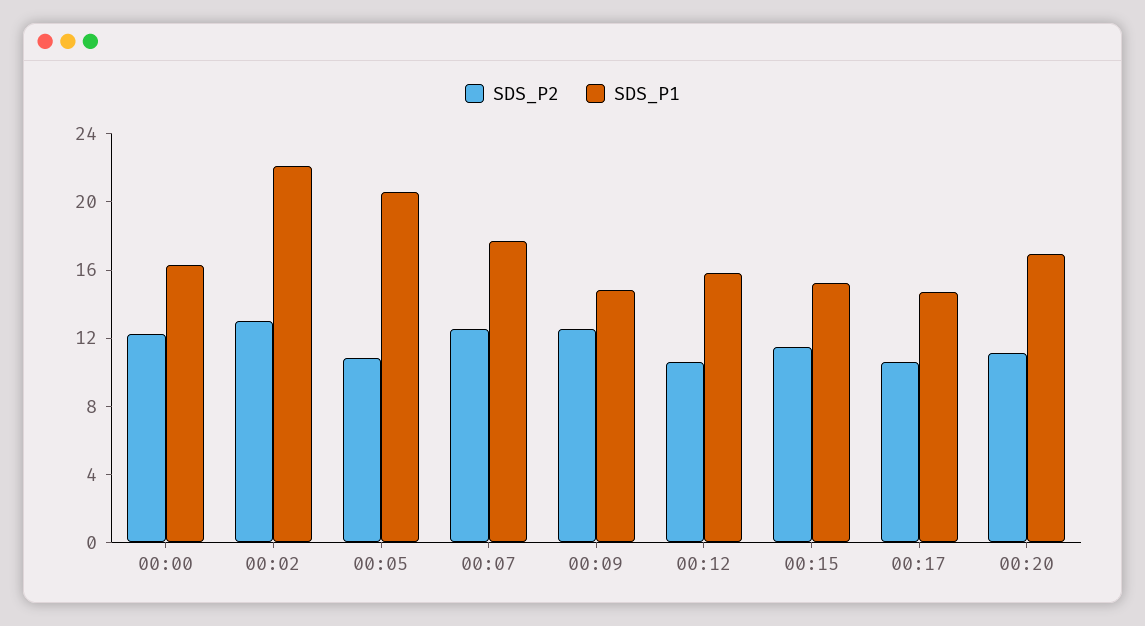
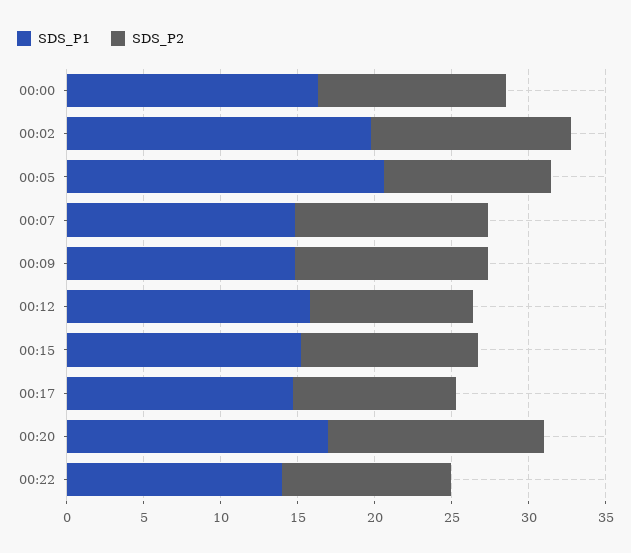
SDS_P1, 00:02: 22 -> 20
SDS_P1, 00:07: 18 -> 15
SDS_P2, 00:20: 11 -> 14
SDS_P1, 00:22: none -> 14
SDS_P2, 00:22: none -> 11

